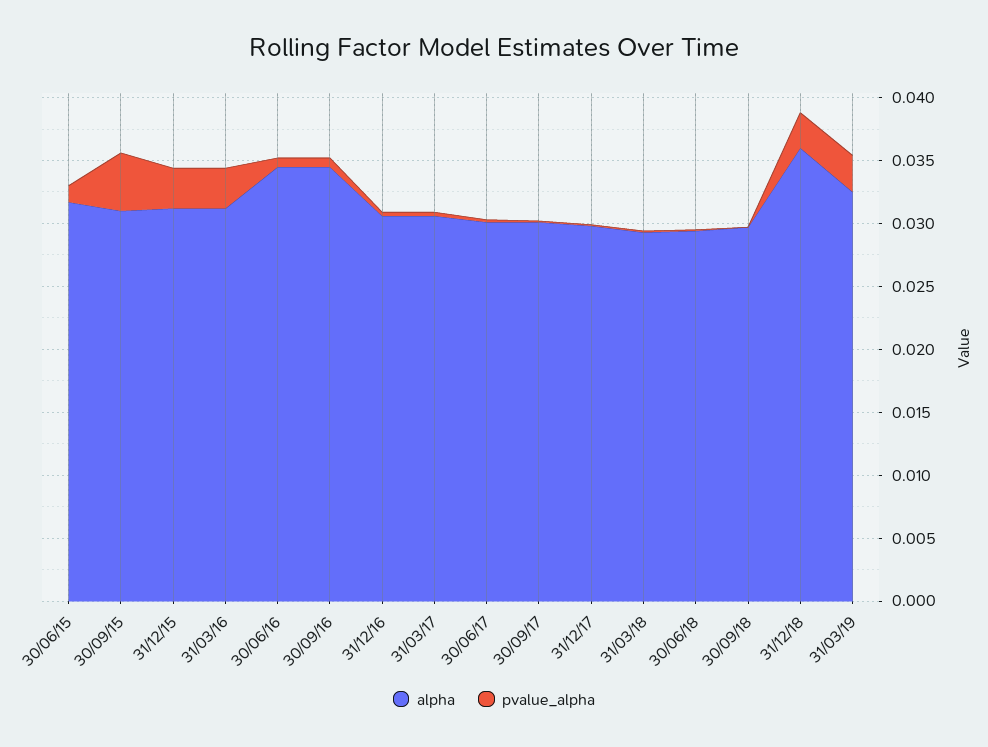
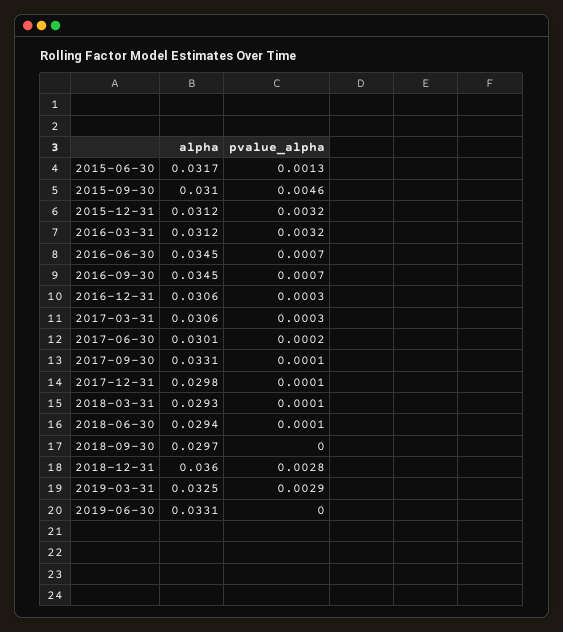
alpha, 30/09/17: 0.03 -> 0.0331
alpha, 2019-06-30: none -> 0.0331
pvalue_alpha, 2019-06-30: none -> 0

